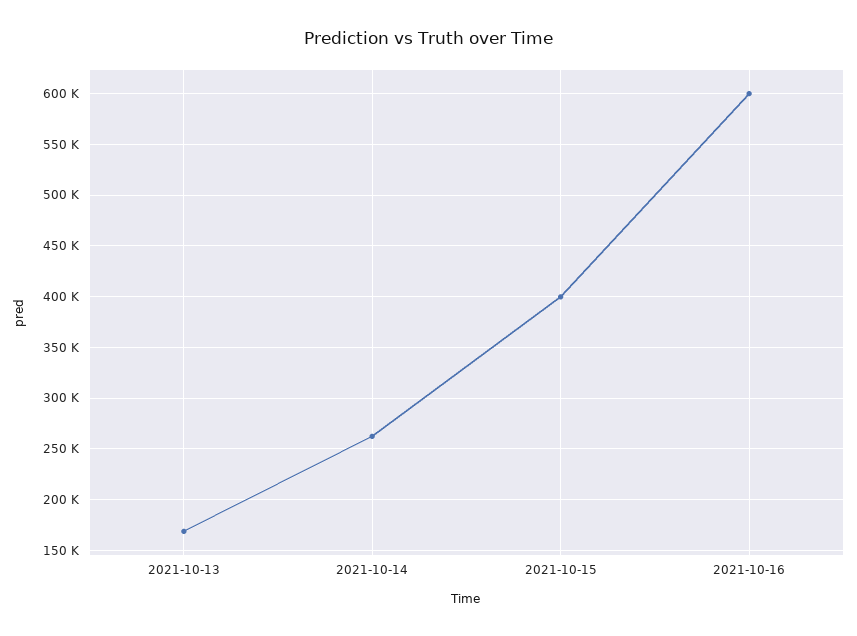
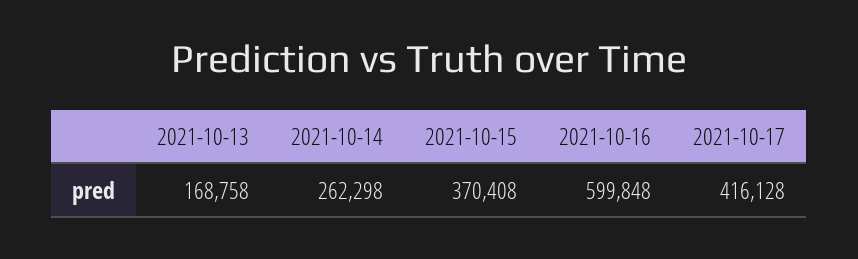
2021-10-15: 400000 -> 370408
2021-10-17: none -> 416128

